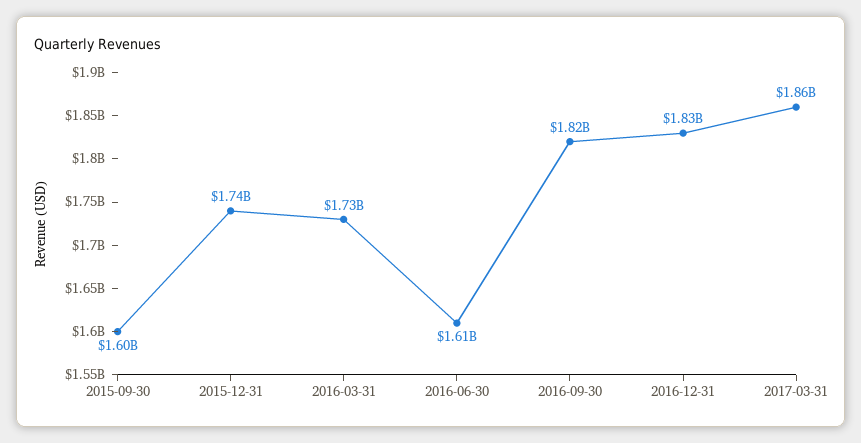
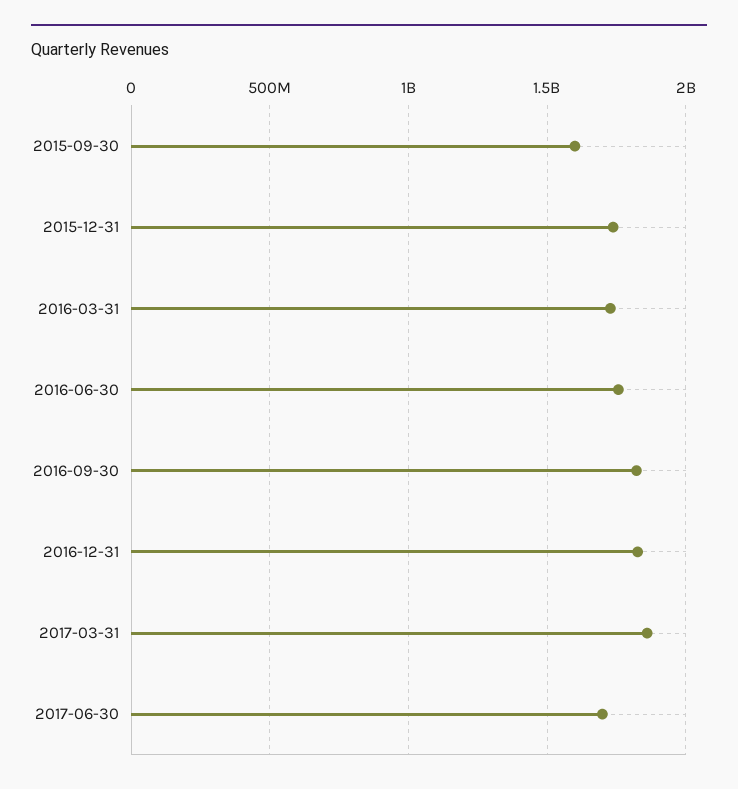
2016-06-30: 1610000000 -> 1750000000
2017-06-30: none -> 1700000000

